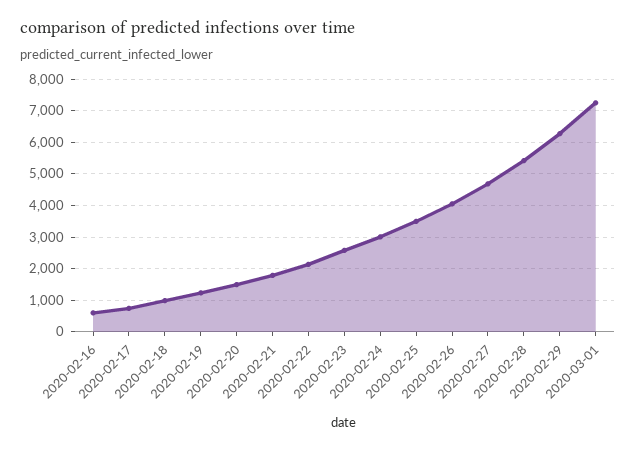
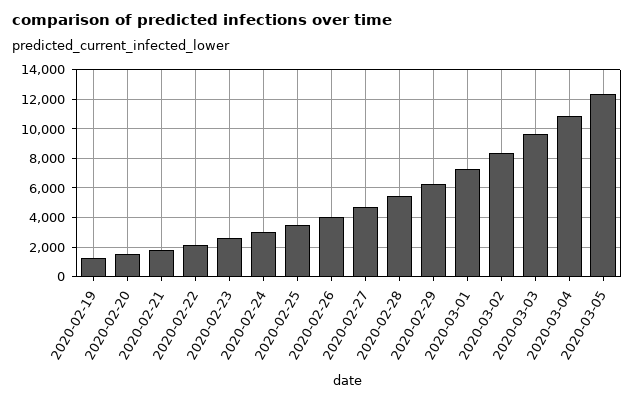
2020-02-16: 600 -> none
2020-02-17: 800 -> none
2020-02-18: 1000 -> none
2020-03-02: none -> 8500
2020-03-03: none -> 9500
2020-03-04: none -> 11000
2020-03-05: none -> 12500

